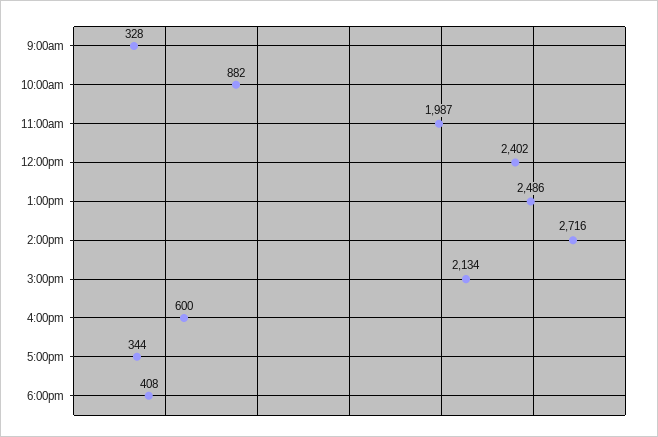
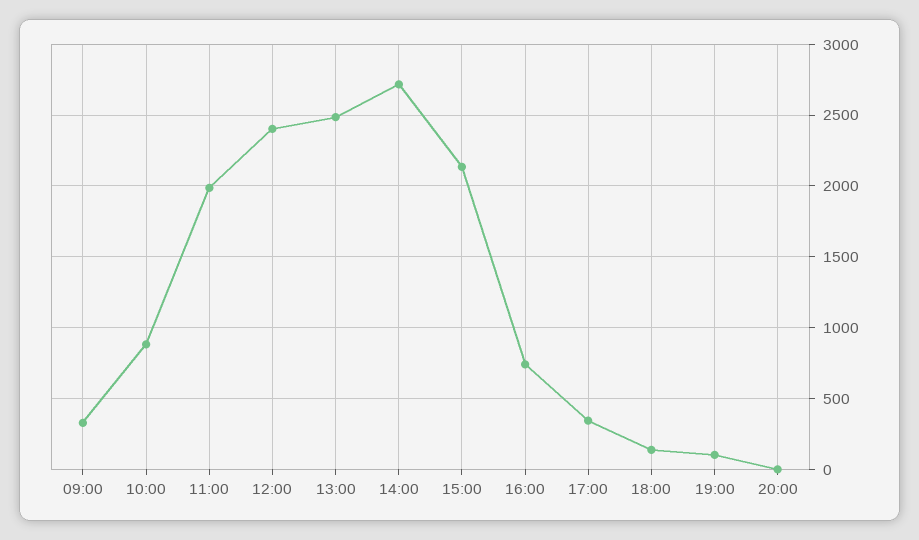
4:00pm: 600 -> 750
6:00pm: 408 -> 150
19:00: none -> 100
20:00: none -> 0

